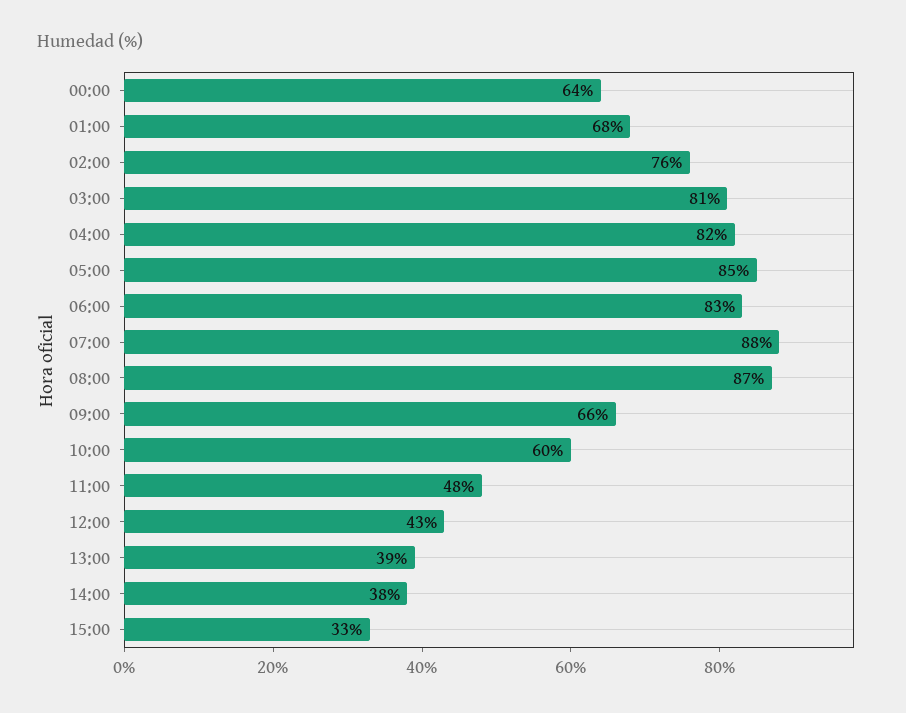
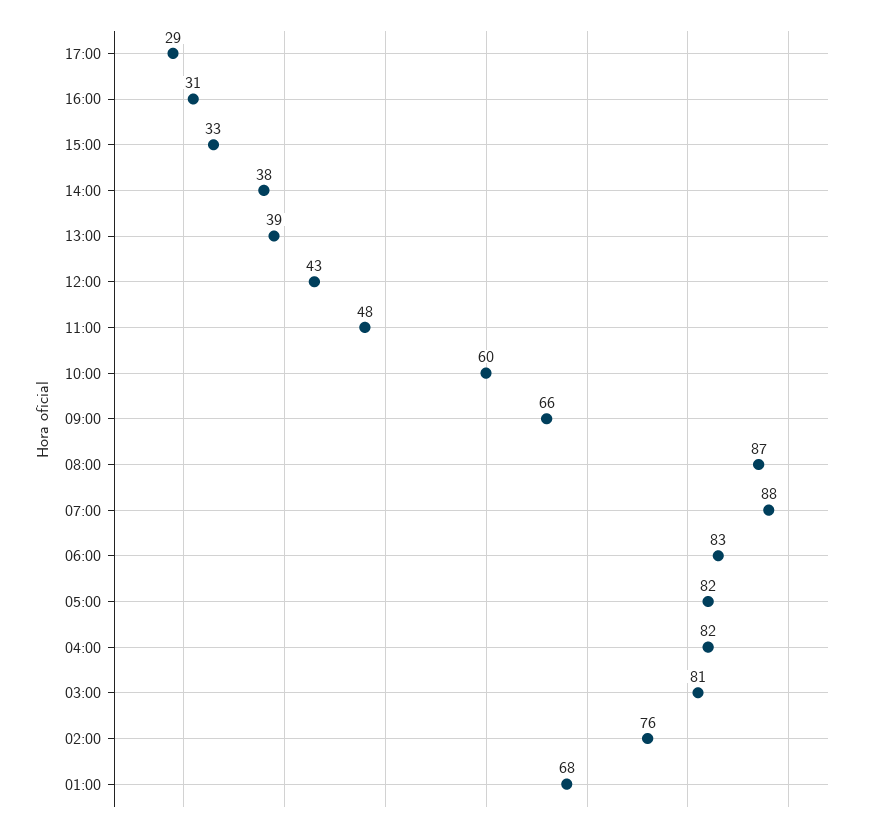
00:00: 64 -> none
05:00: 85 -> 82
17:00: none -> 29
16:00: none -> 31

